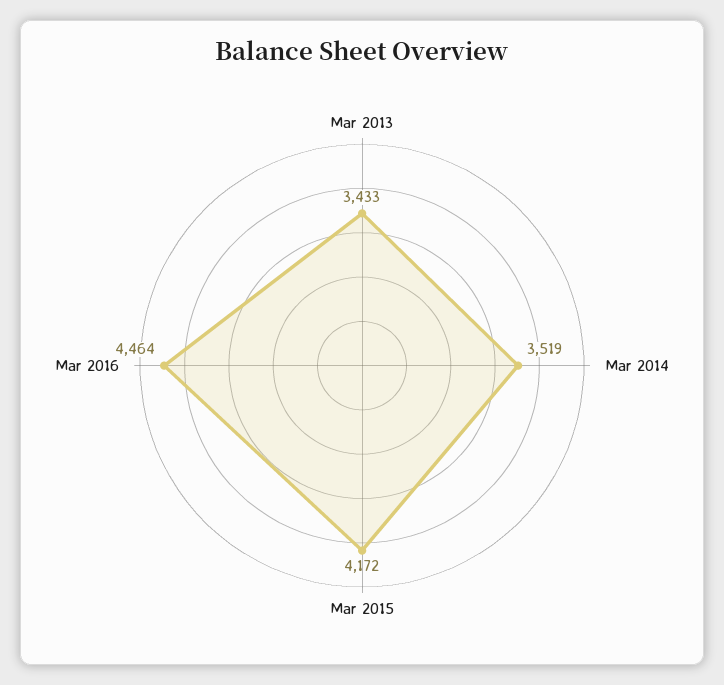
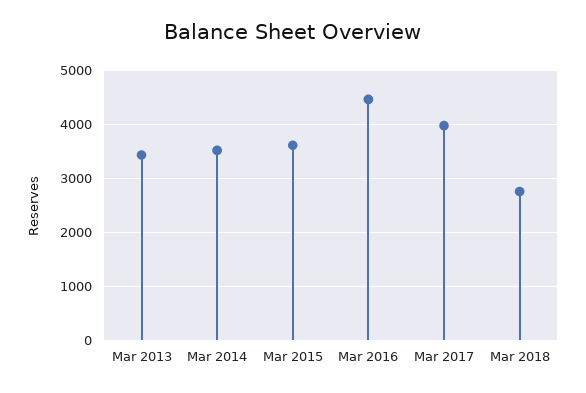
Mar 2015: 4172 -> 3600
Mar 2017: none -> 4000
Mar 2018: none -> 2800

